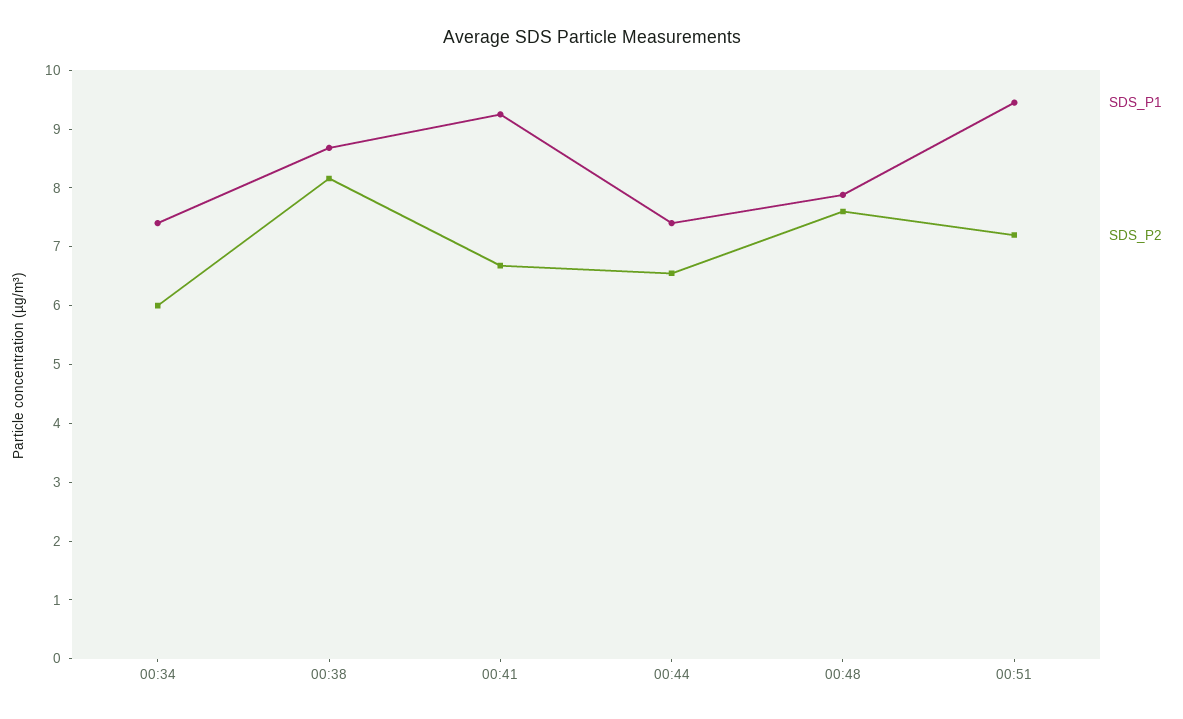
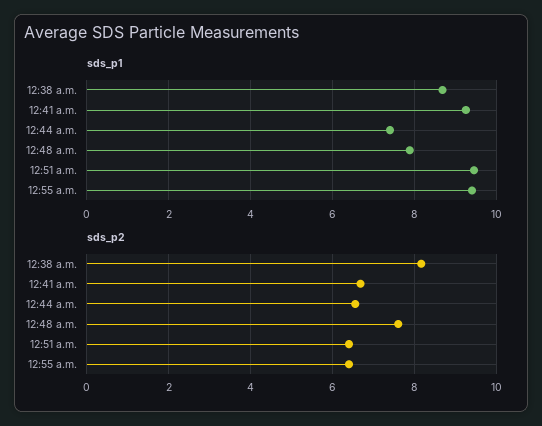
SDS_P1, 00:34: 7.4 -> none
SDS_P2, 00:34: 6 -> none
SDS_P2, 00:51: 7.2 -> 6.4
SDS_P1, 12:55 a.m.: none -> 9.4
SDS_P2, 12:55 a.m.: none -> 6.4

